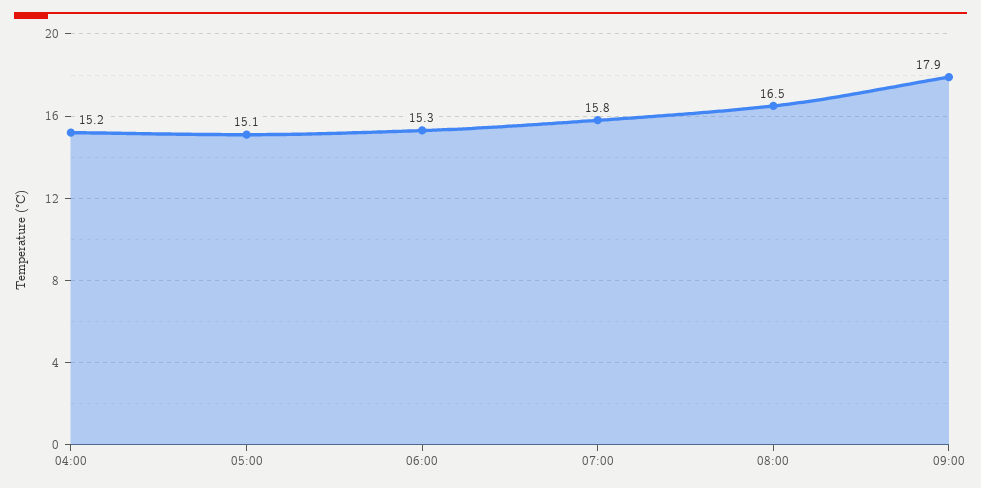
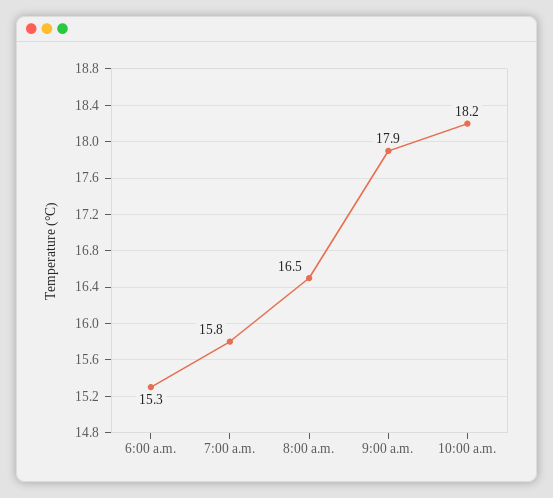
04:00: 15.2 -> none
05:00: 15.1 -> none
10:00 a.m.: none -> 18.2

